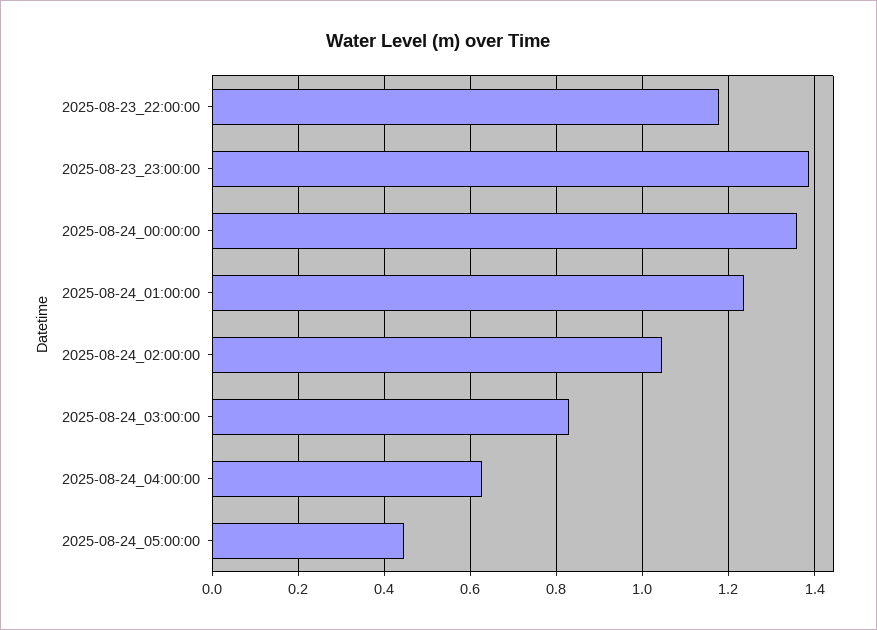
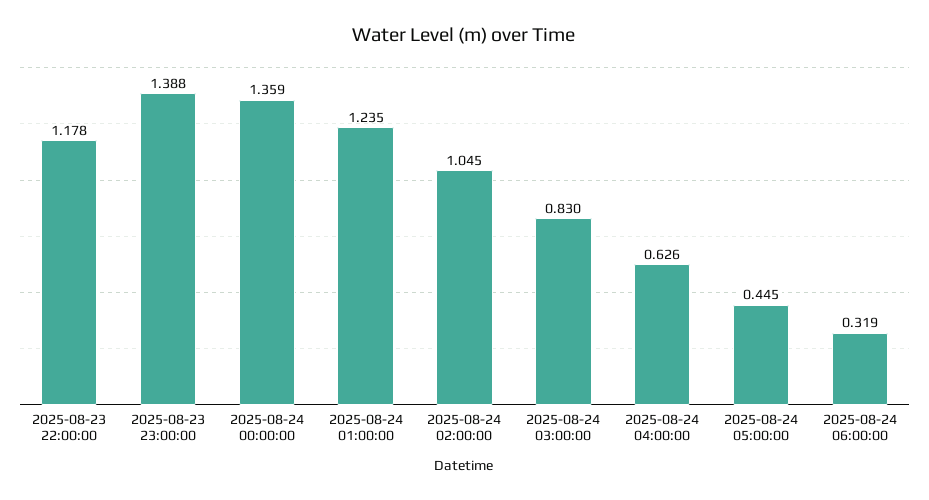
2025-08-24 06:00:00: none -> 0.319

